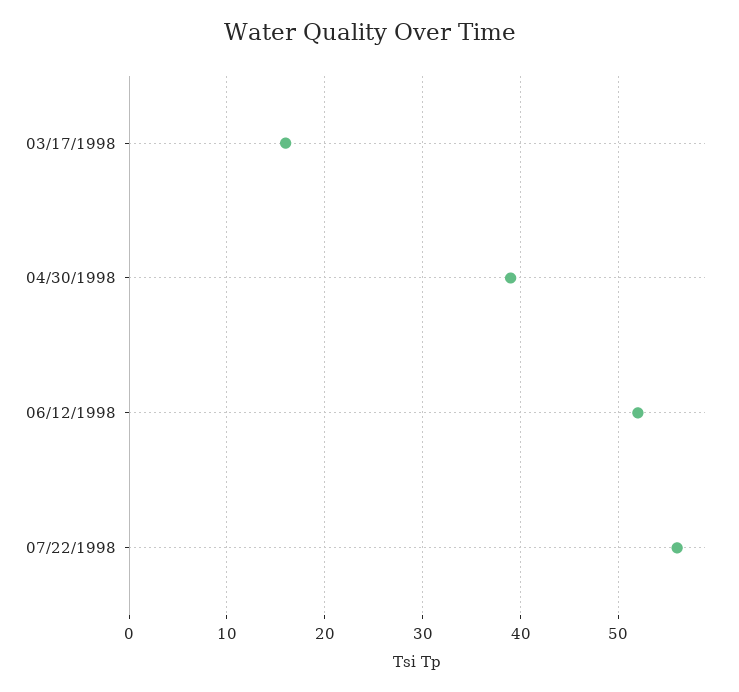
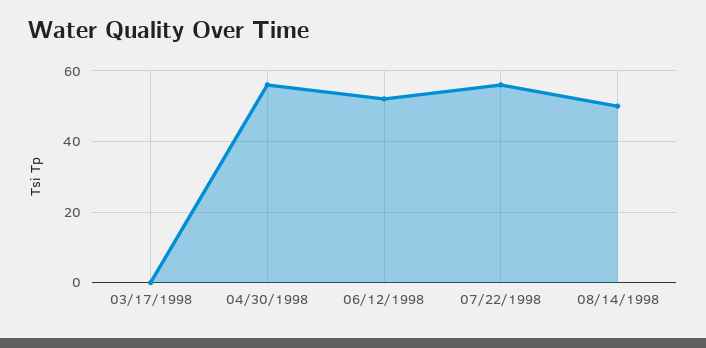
03/17/1998: 16 -> 0
04/30/1998: 39 -> 55
08/14/1998: none -> 50

